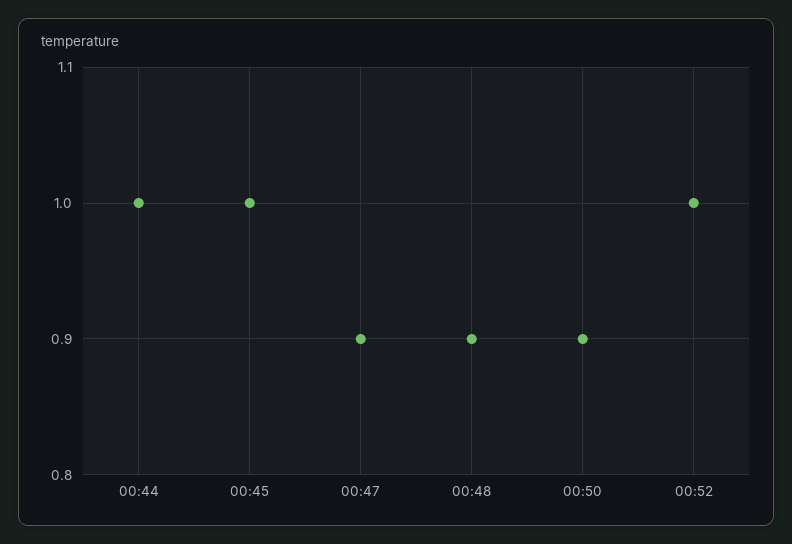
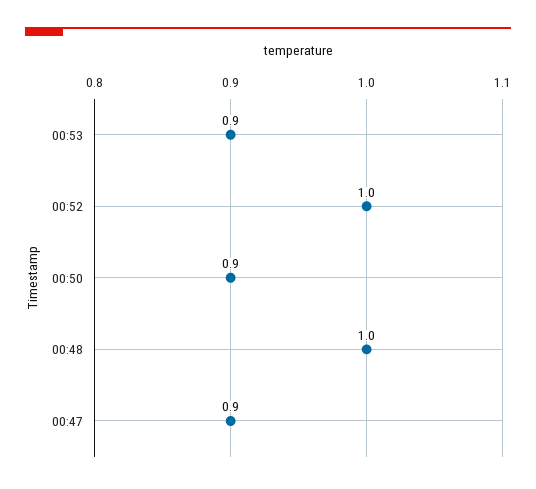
00:44: 1 -> none
00:45: 1 -> none
00:48: 0.9 -> 1
00:53: none -> 0.9

